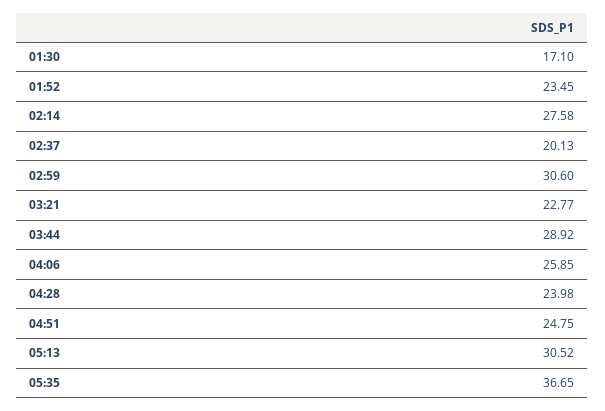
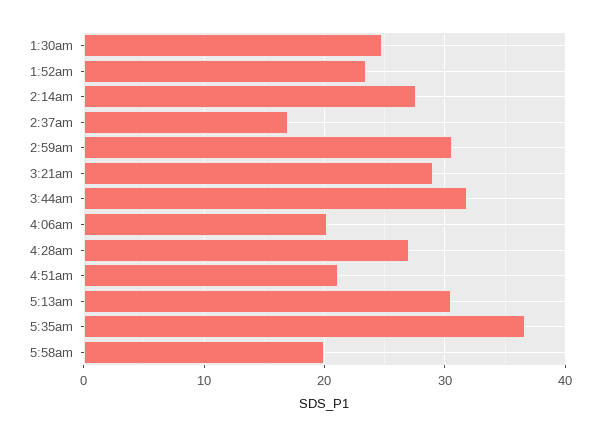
01:30: 17.1 -> 25
02:37: 20.13 -> 17
03:21: 22.77 -> 29
03:44: 28.92 -> 32
04:06: 25.85 -> 20
04:28: 23.98 -> 27
04:51: 24.75 -> 21
5:58am: none -> 20

